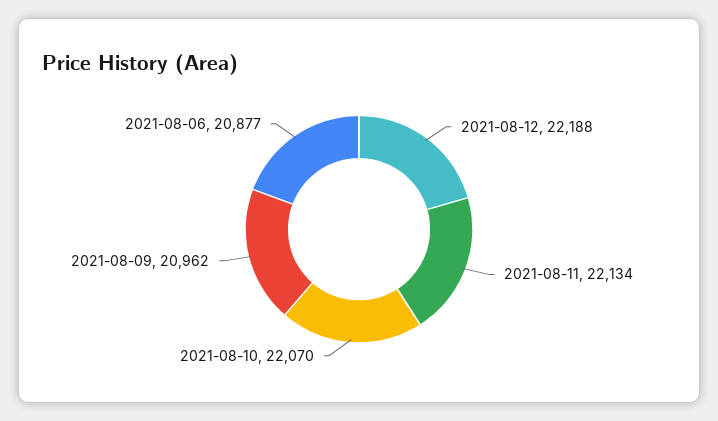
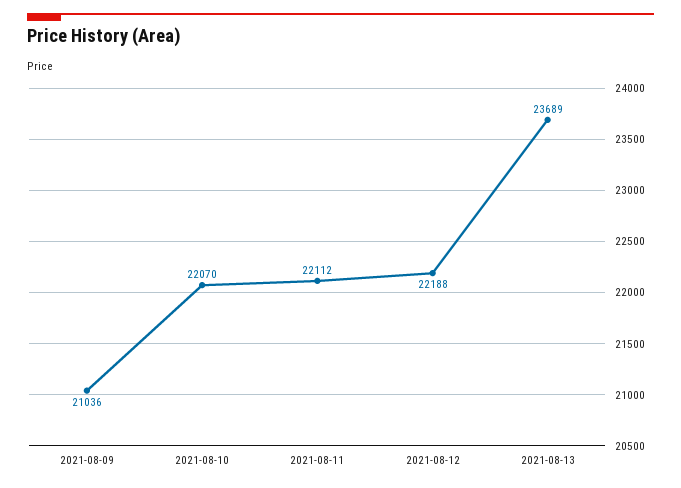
2021-08-11: 22134 -> 22112
2021-08-09: 20962 -> 21036
2021-08-06: 20877 -> none
2021-08-13: none -> 23689

